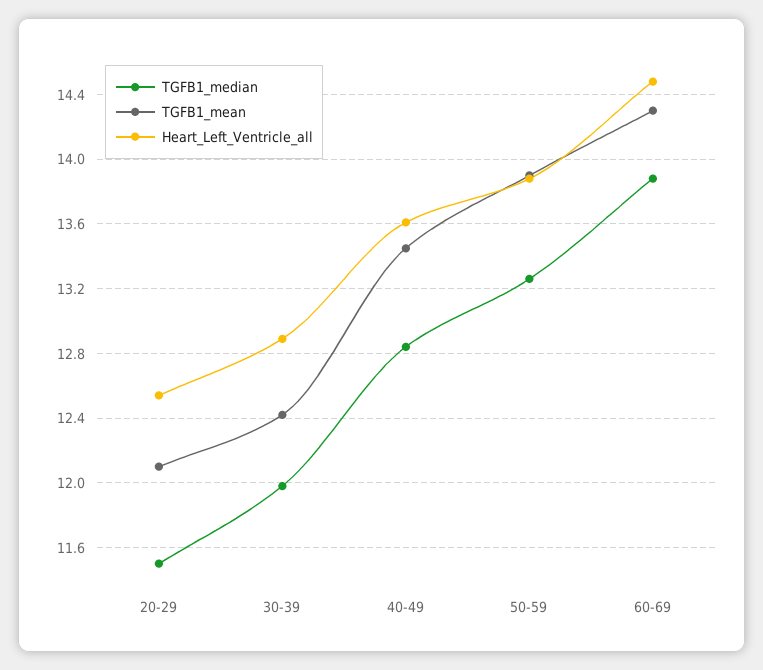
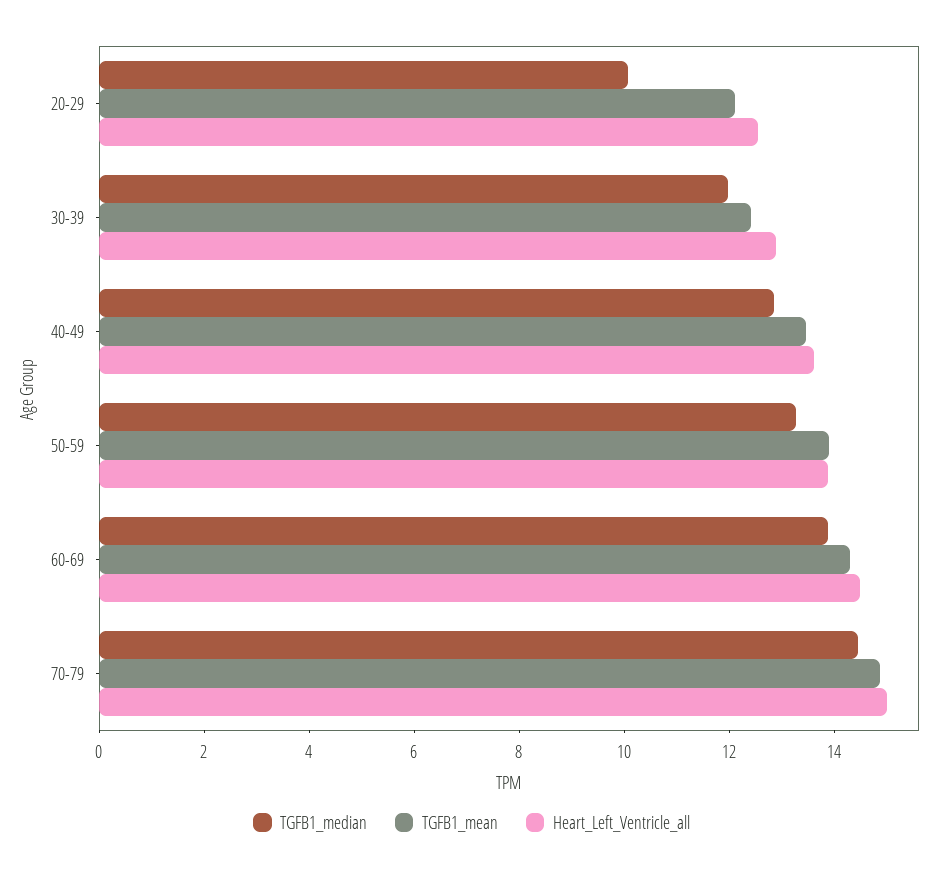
TGFB1_median, 20-29: 11.5 -> 10
TGFB1_median, 70-79: none -> 14.5
TGFB1_mean, 70-79: none -> 15
Heart_Left_Ventricle_all, 70-79: none -> 15

